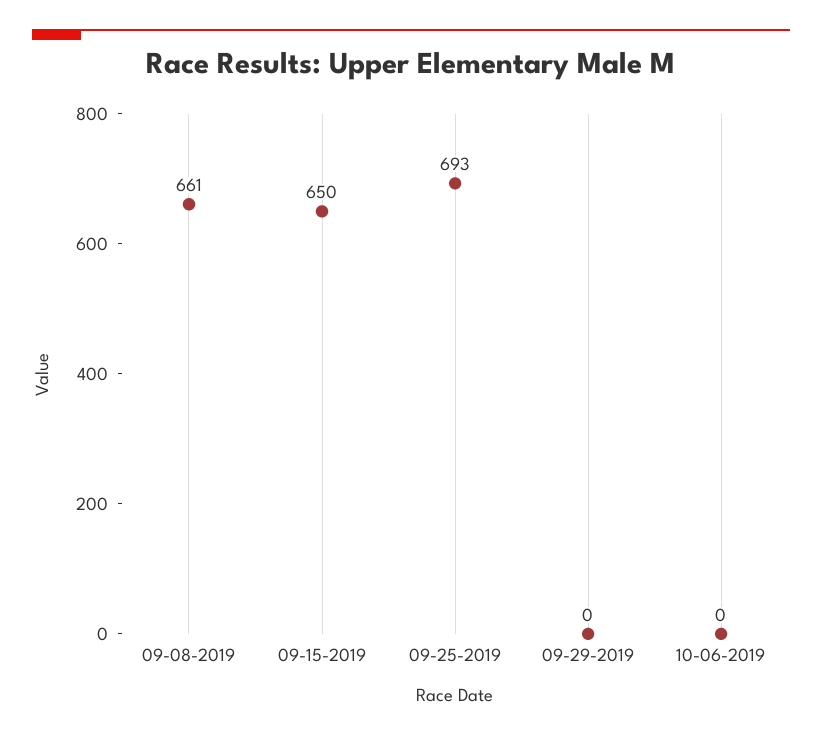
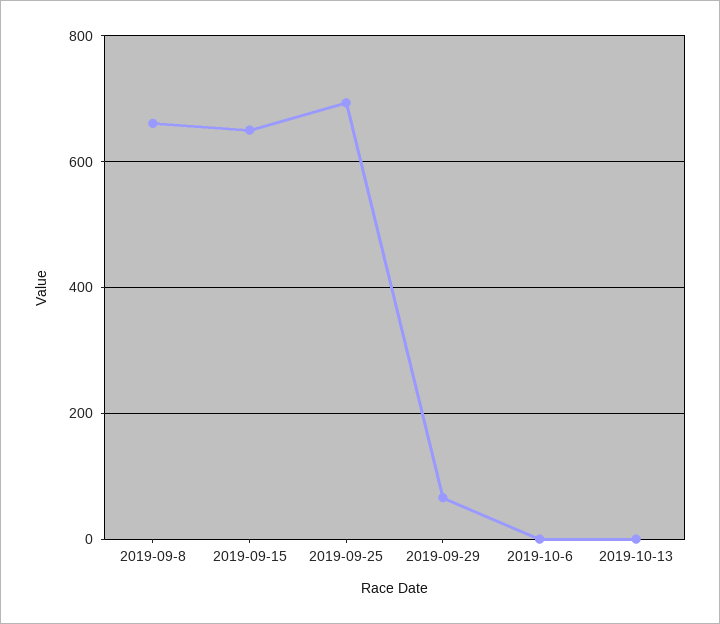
09-29-2019: 0 -> 60
2019-10-13: none -> 0

